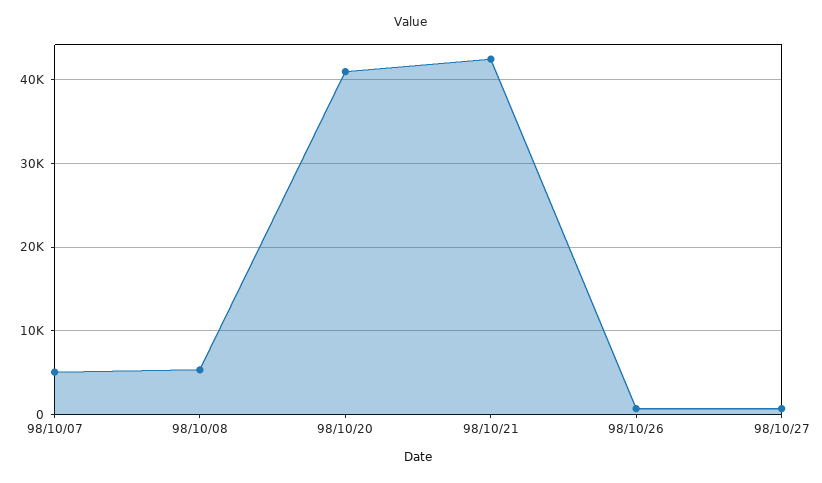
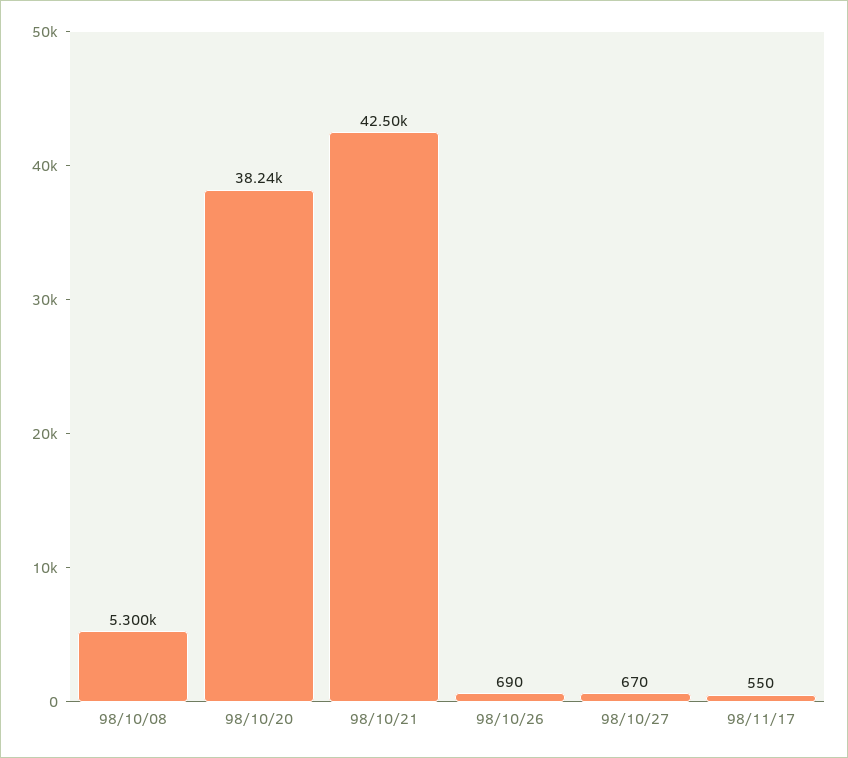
98/10/07: 5000 -> none
98/10/20: 41000 -> 38240
98/11/17: none -> 550

